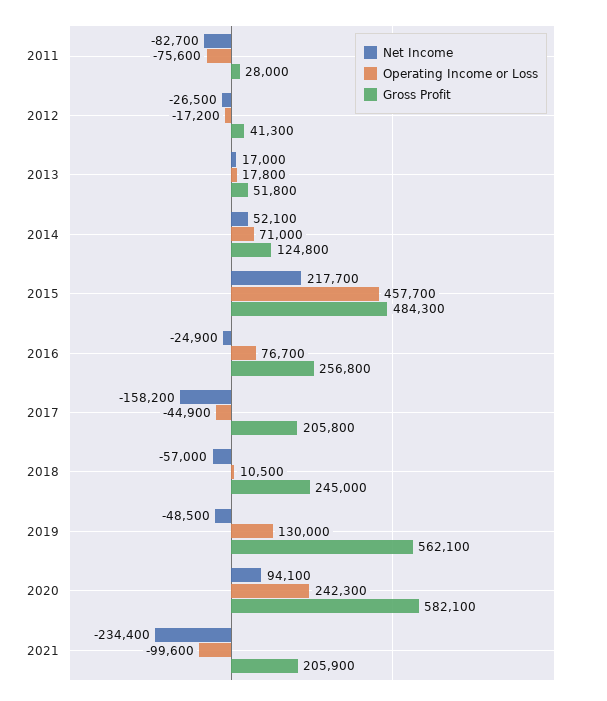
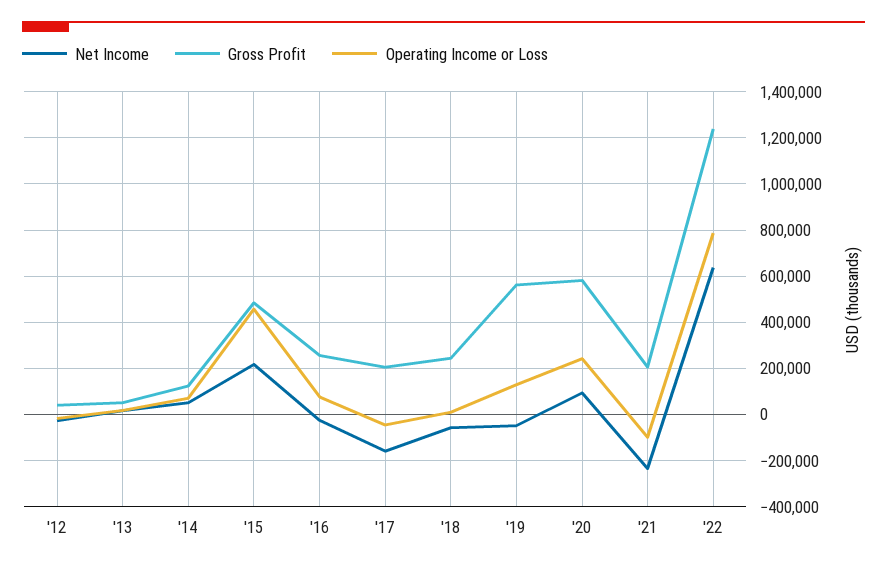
Net Income, 2011: -82700 -> none
Operating Income or Loss, 2011: -75600 -> none
Gross Profit, 2011: 28000 -> none
Net Income, '22: none -> 650000
Gross Profit, '22: none -> 1250000
Operating Income or Loss, '22: none -> 800000

